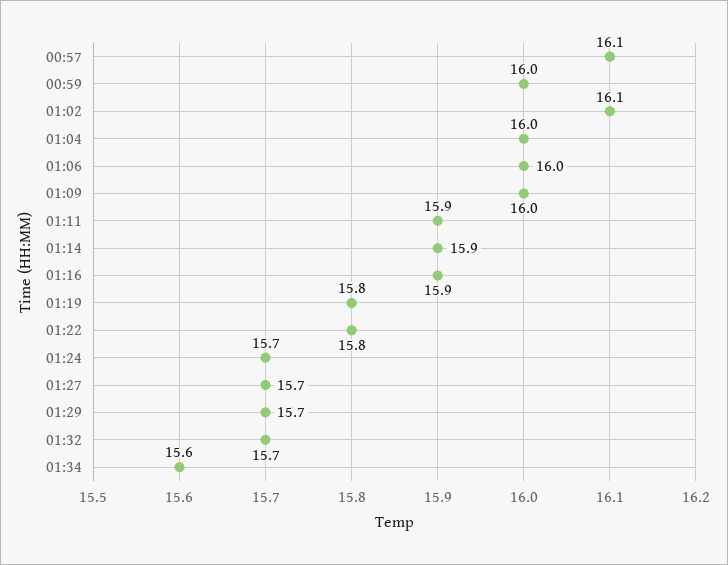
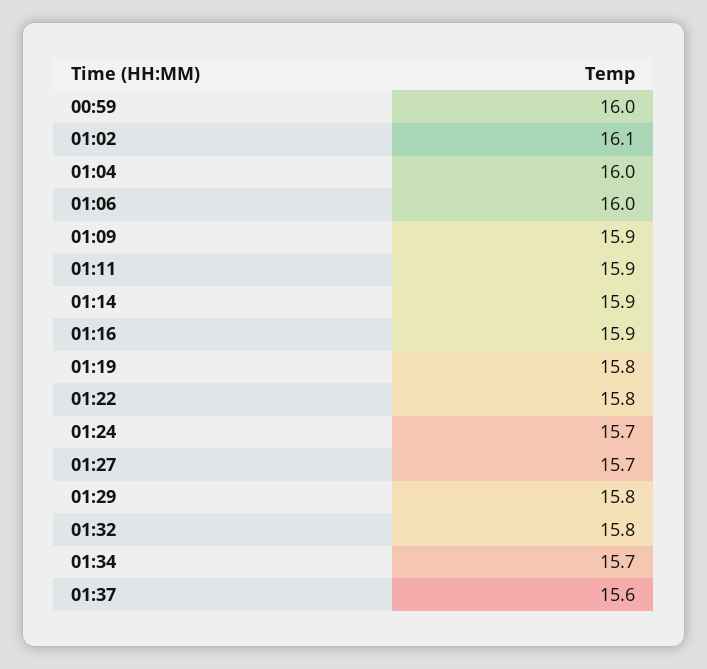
00:57: 16.1 -> none
01:09: 16 -> 15.9
01:29: 15.7 -> 15.8
01:32: 15.7 -> 15.8
01:34: 15.6 -> 15.7
01:37: none -> 15.6

